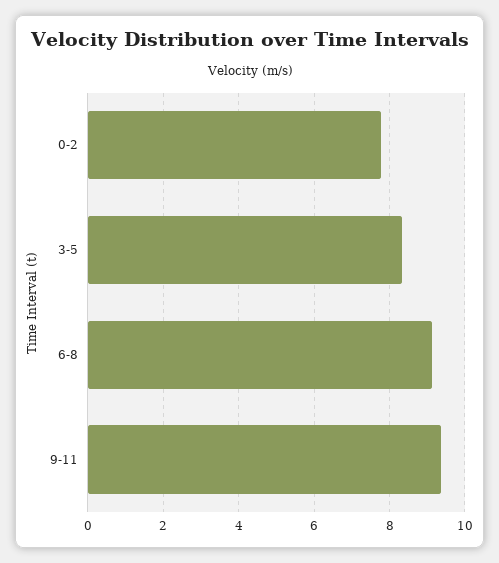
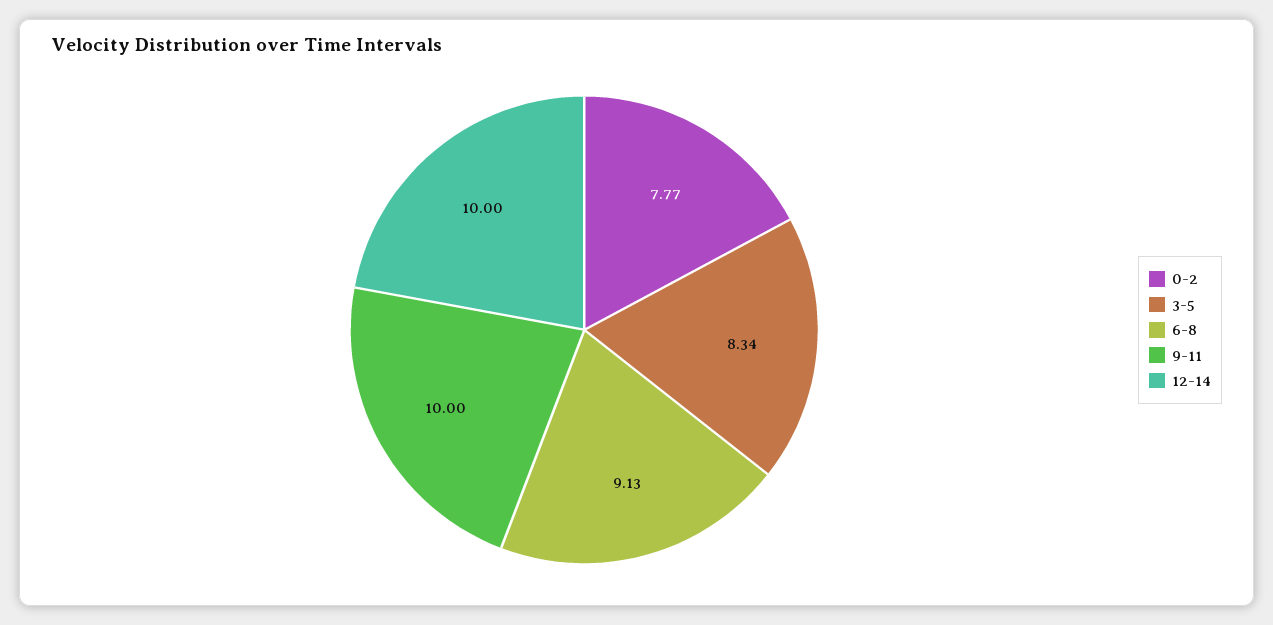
9-11: 9.4 -> 10
12-14: none -> 10

